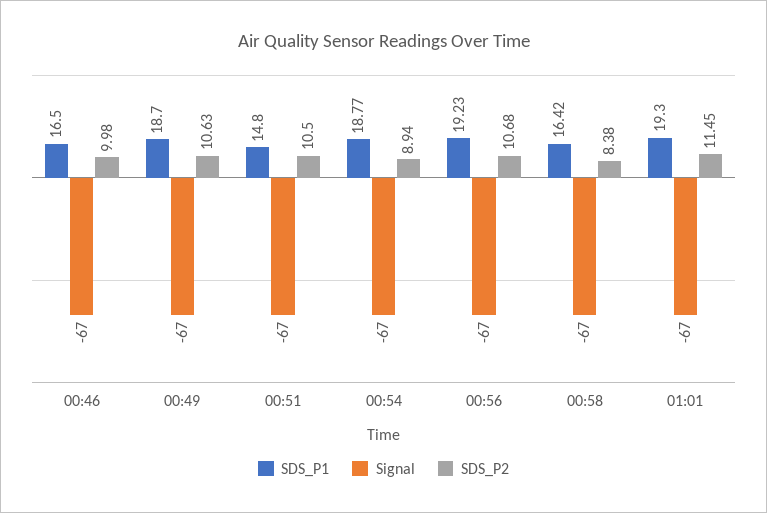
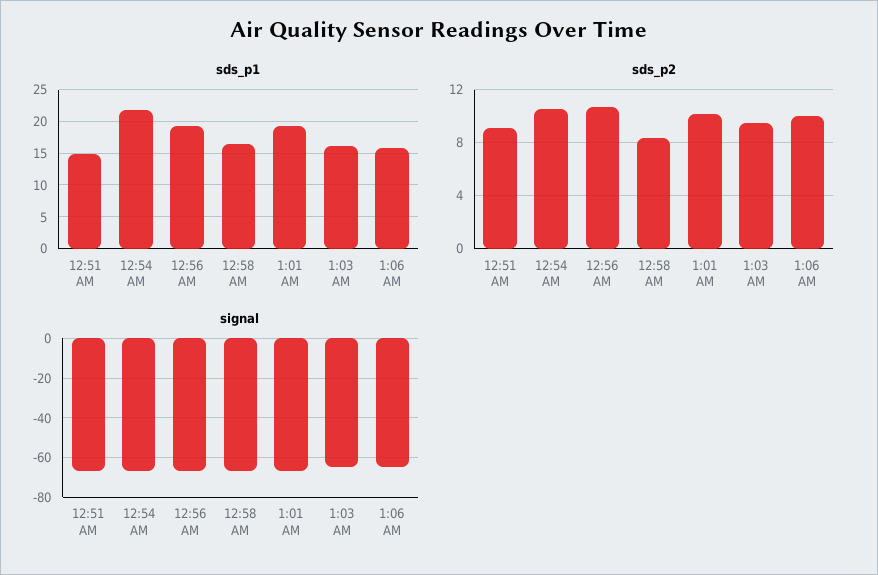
SDS_P1, 00:46: 16.5 -> none
Signal, 00:46: -67 -> none
SDS_P2, 00:46: 9.98 -> none
SDS_P1, 00:49: 18.7 -> none
Signal, 00:49: -67 -> none
SDS_P2, 00:49: 10.63 -> none
SDS_P2, 00:51: 10.5 -> 9
SDS_P1, 00:54: 18.77 -> 22
SDS_P2, 00:54: 8.94 -> 10.5
SDS_P2, 01:01: 11.45 -> 10
SDS_P1, 1:03 AM: none -> 16
SDS_P1, 1:06 AM: none -> 16
SDS_P2, 1:03 AM: none -> 9.5
SDS_P2, 1:06 AM: none -> 10
Signal, 1:03 AM: none -> -65
Signal, 1:06 AM: none -> -65

